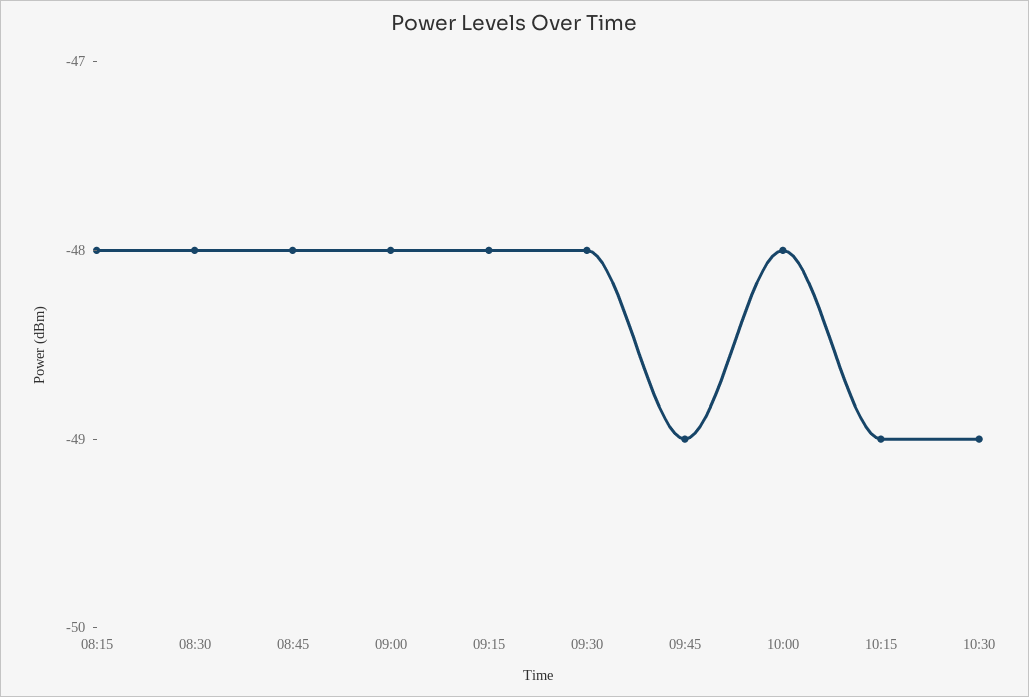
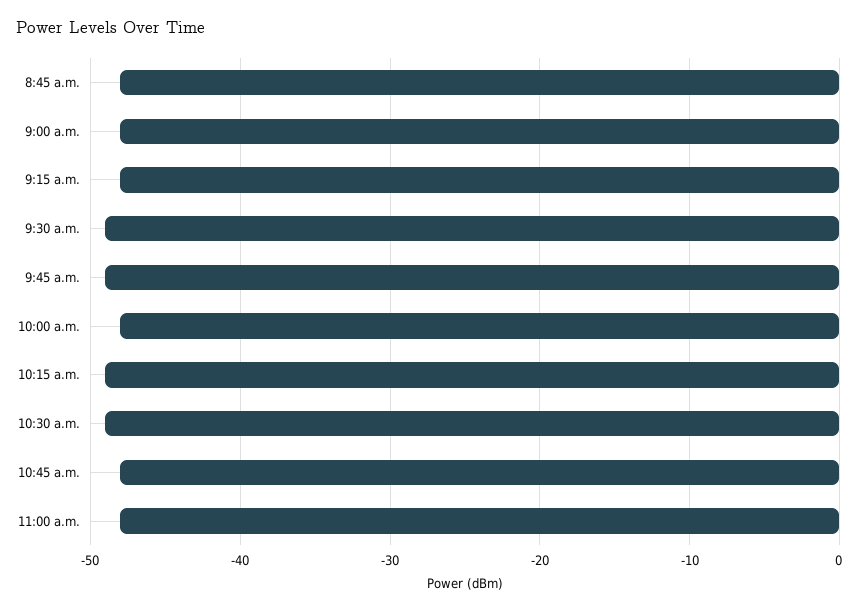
08:15: -48 -> none
08:30: -48 -> none
09:30: -48 -> -49
10:45 a.m.: none -> -48
11:00 a.m.: none -> -48

